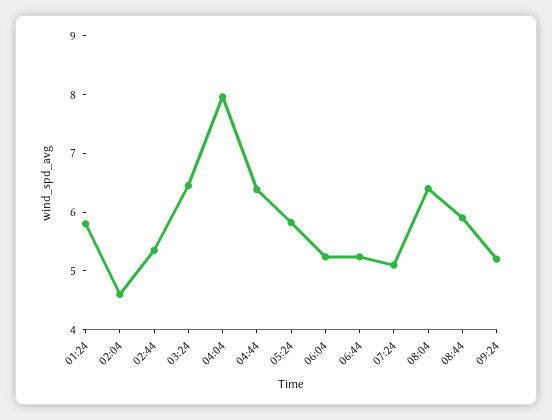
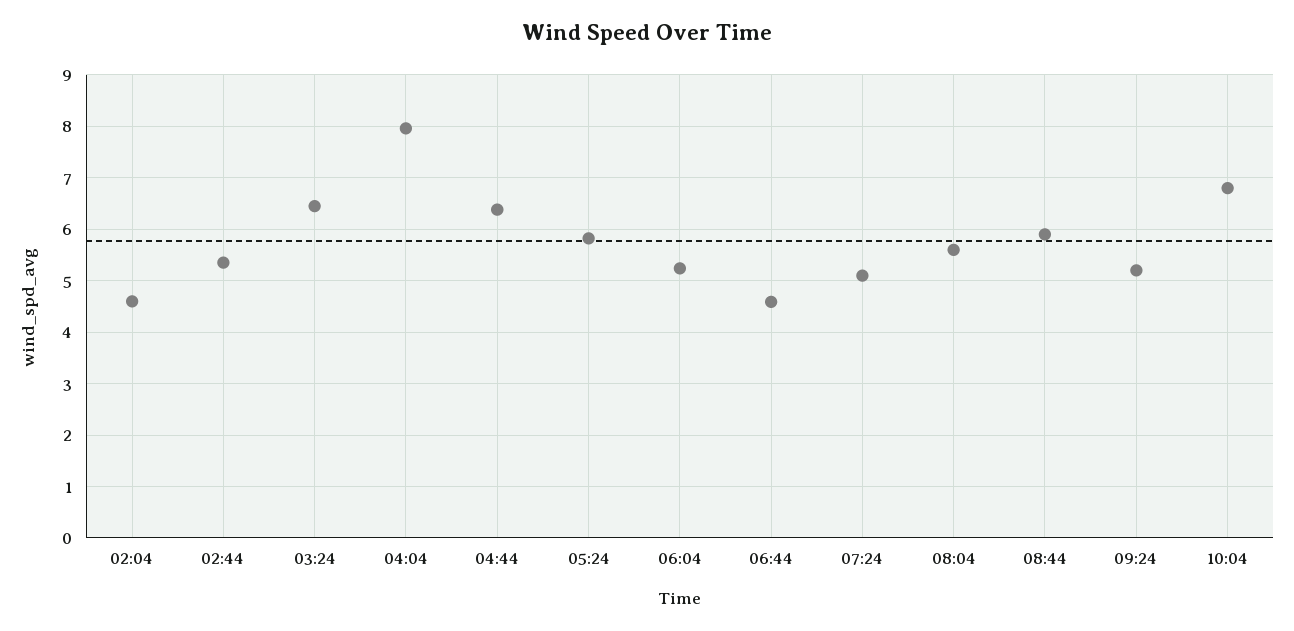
01:24: 5.8 -> none
06:44: 5.2 -> 4.6
08:04: 6.4 -> 5.6
10:04: none -> 6.8

